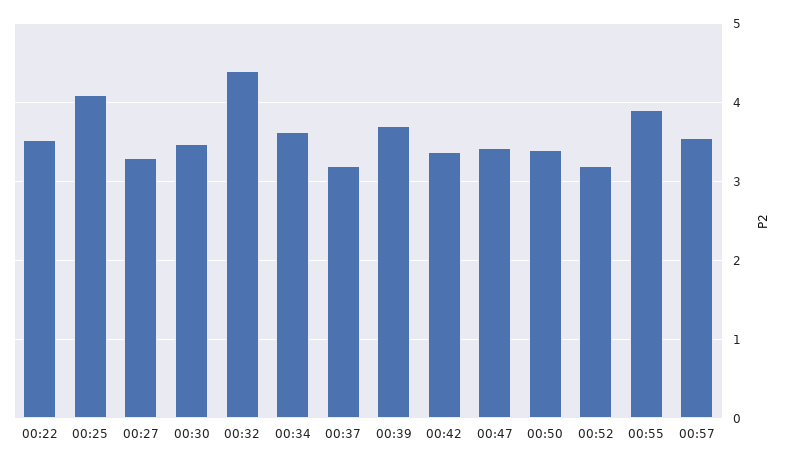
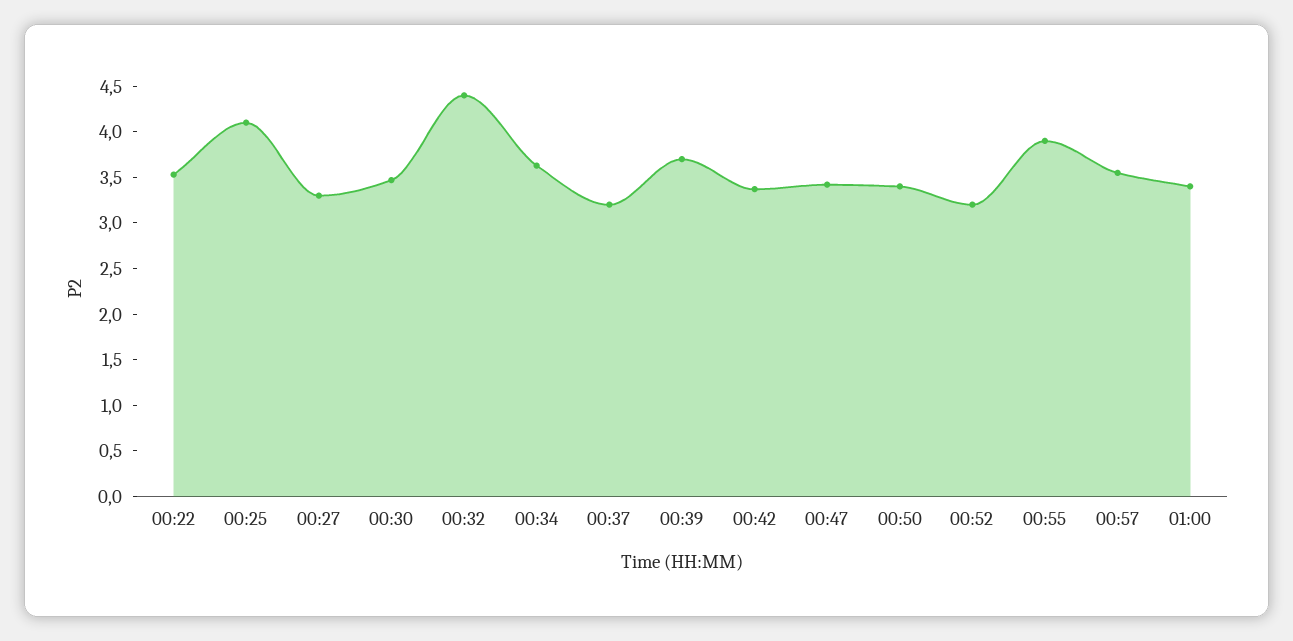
01:00: none -> 3.4

